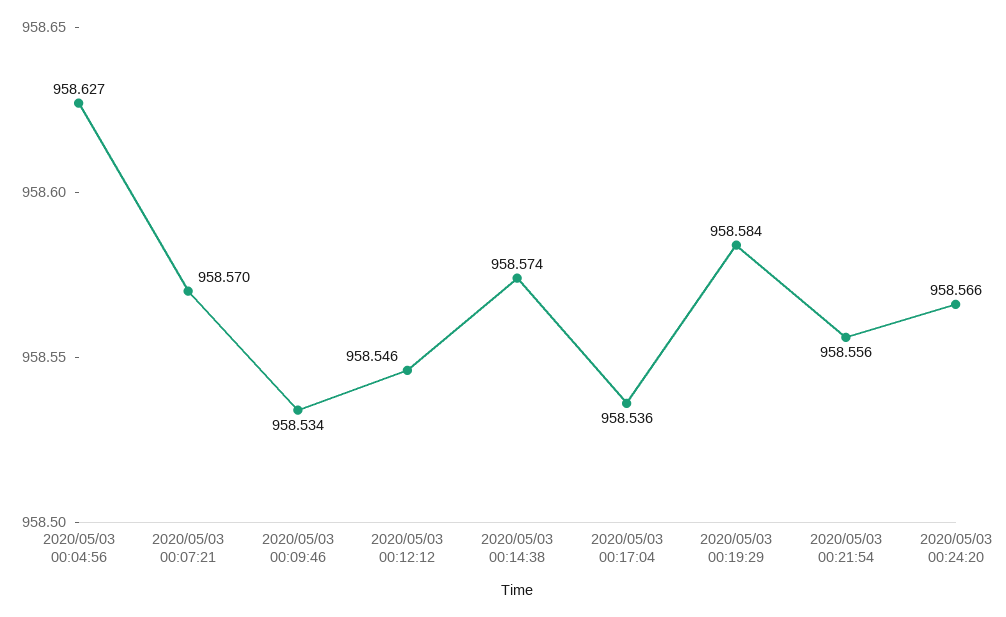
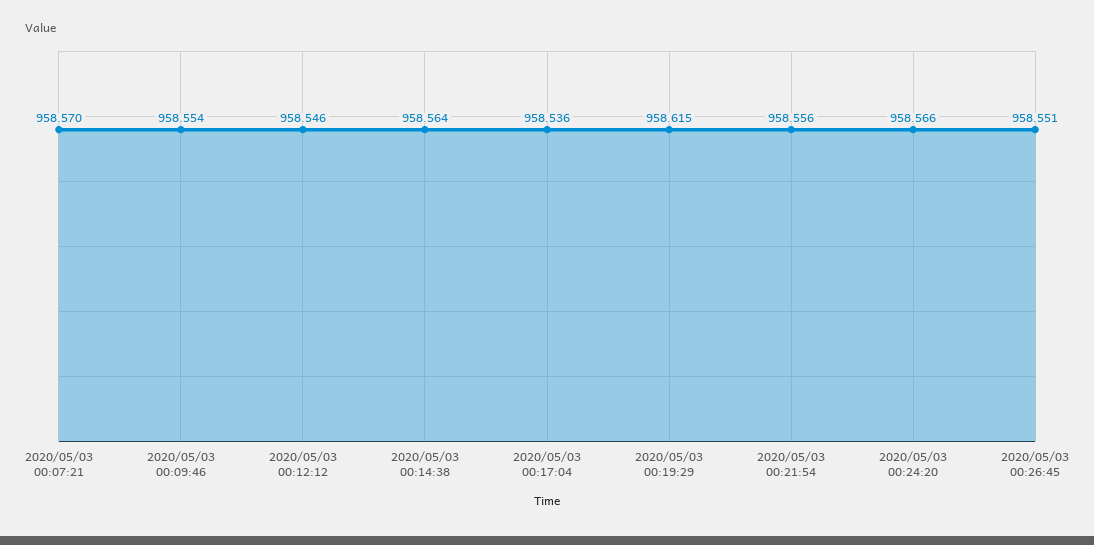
2020/05/03 00:04:56: 958.627 -> none
2020/05/03 00:09:46: 958.534 -> 958.554
2020/05/03 00:14:38: 958.574 -> 958.564
2020/05/03 00:19:29: 958.584 -> 958.615
2020/05/03 00:26:45: none -> 958.551

